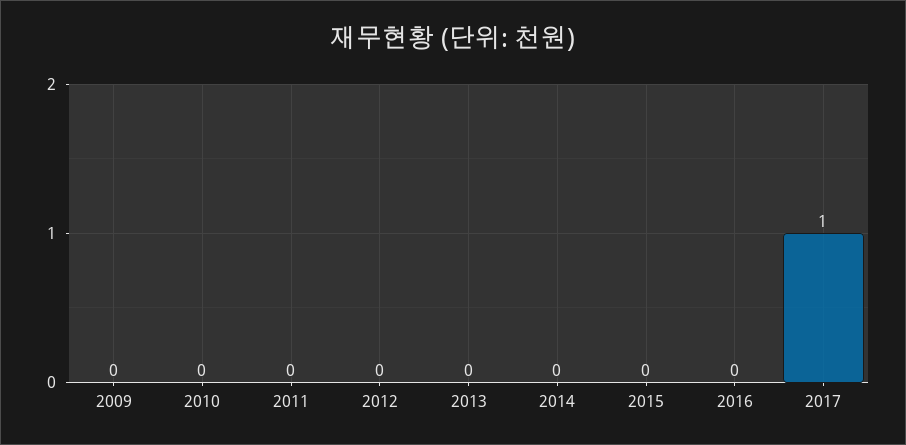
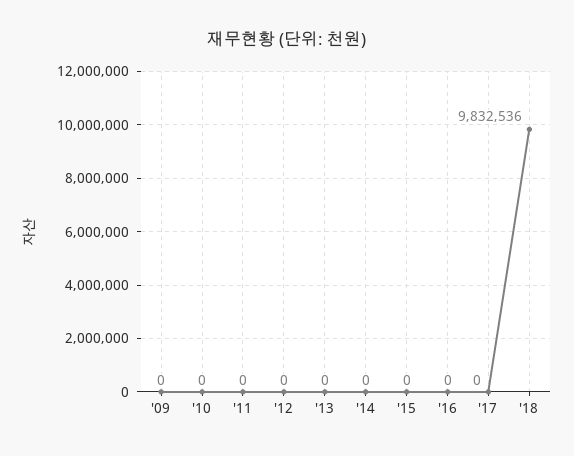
2017: 1 -> 0
'18: none -> 9832536

